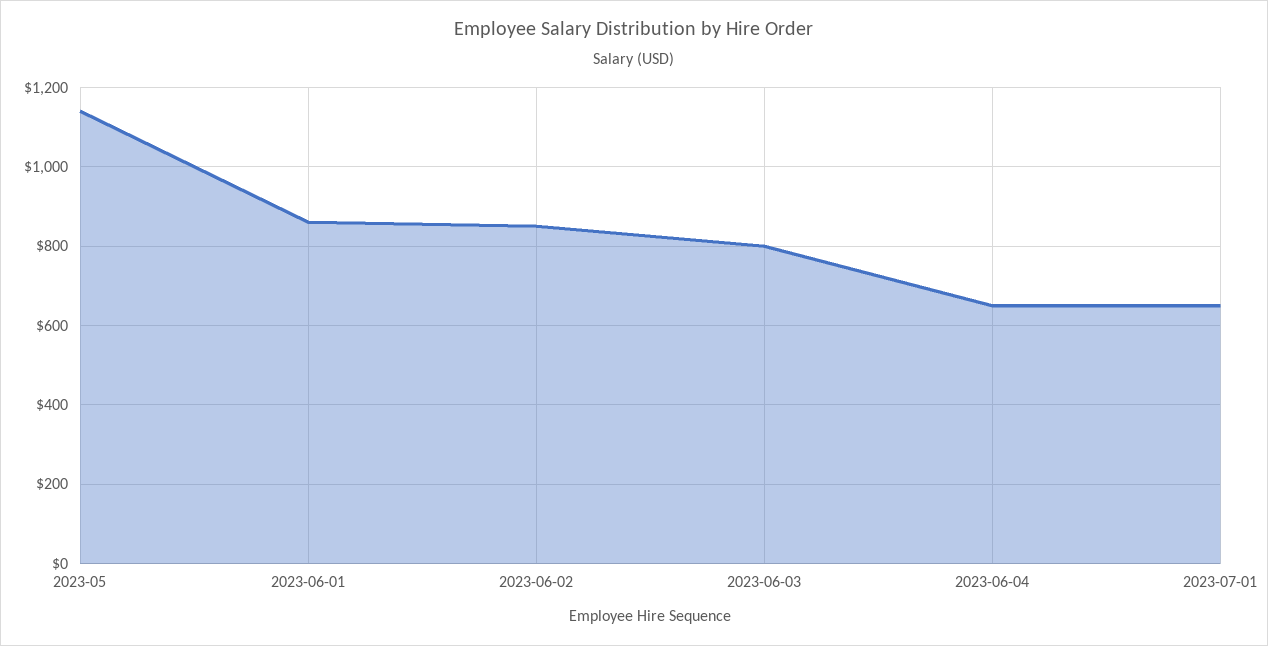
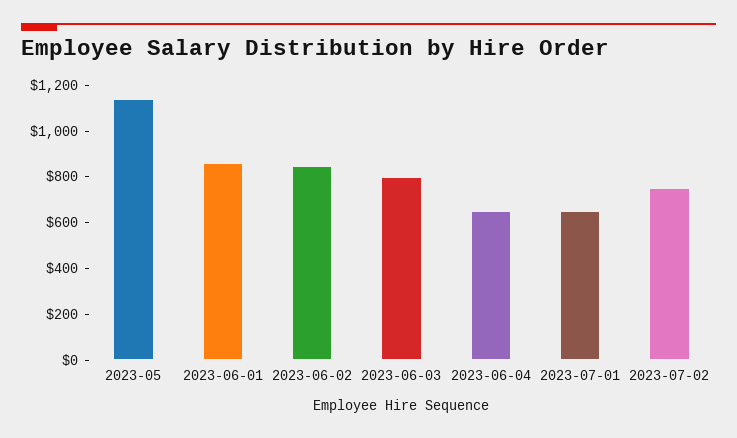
2023-07-02: none -> 750

